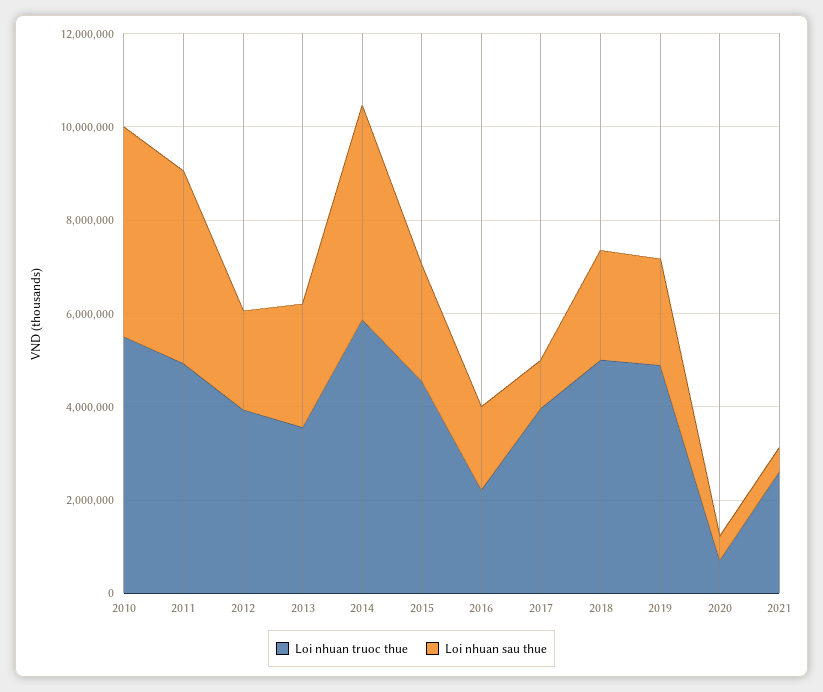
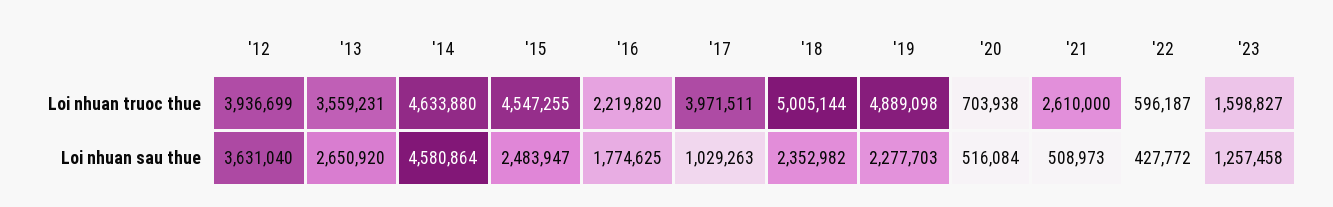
Loi nhuan truoc thue, 2010: 5500000 -> none
Loi nhuan sau thue, 2010: 4500000 -> none
Loi nhuan truoc thue, 2011: 5000000 -> none
Loi nhuan sau thue, 2011: 4000000 -> none
Loi nhuan sau thue, 2012: 2000000 -> 3631040
Loi nhuan truoc thue, 2014: 6000000 -> 4633880
Loi nhuan truoc thue, '22: none -> 596187
Loi nhuan truoc thue, '23: none -> 1598827
Loi nhuan sau thue, '22: none -> 427772
Loi nhuan sau thue, '23: none -> 1257458

